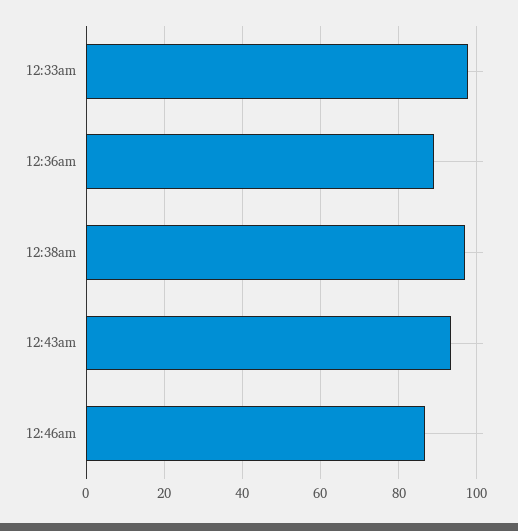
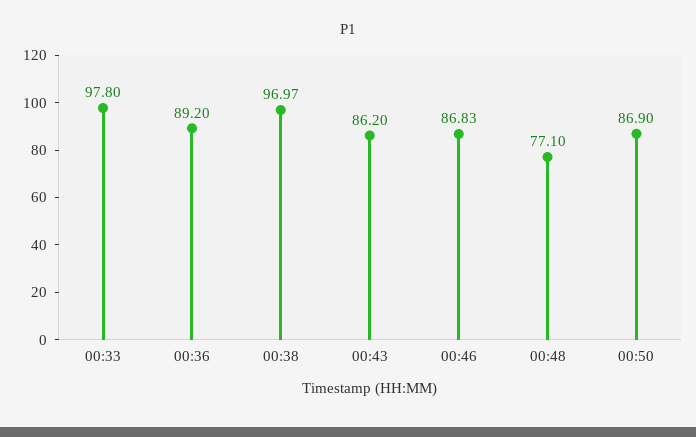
12:43am: 94 -> 86.2
00:48: none -> 77.1
00:50: none -> 86.9

